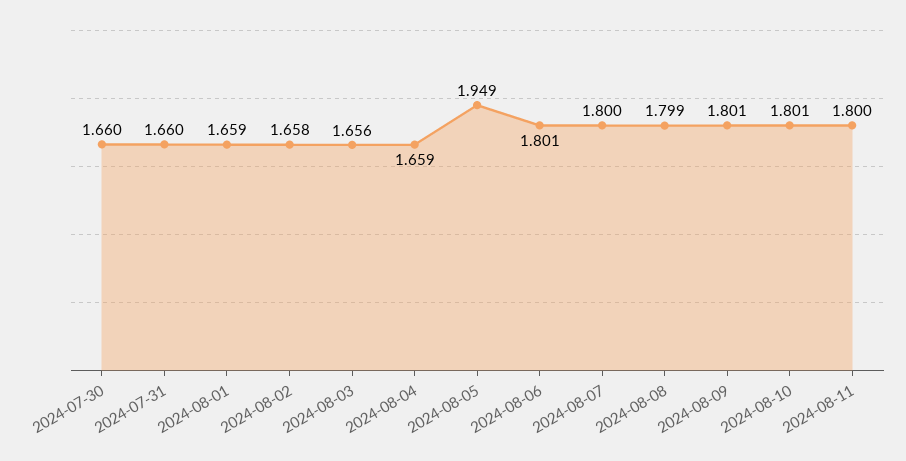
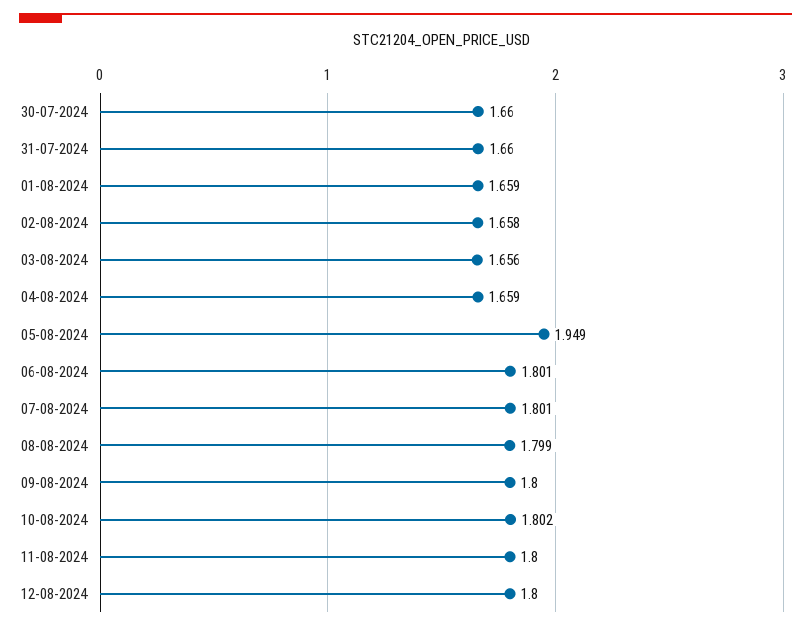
2024-08-07: 1.8 -> 1.801
2024-08-09: 1.801 -> 1.8
2024-08-10: 1.801 -> 1.802
12-08-2024: none -> 1.8

